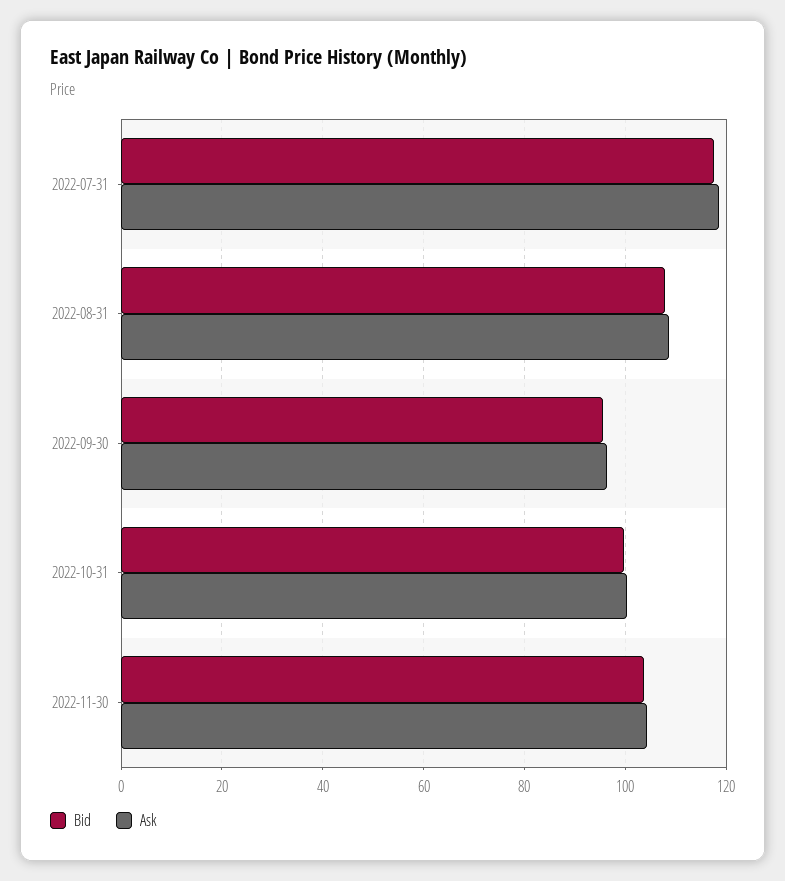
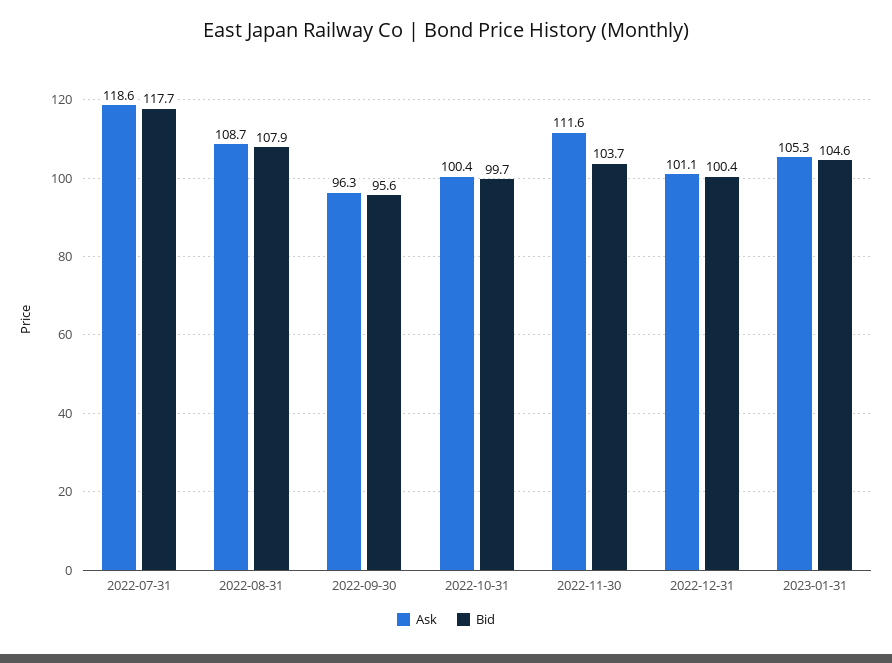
Ask, 2022-11-30: 104 -> 111.6
Ask, 2022-12-31: none -> 101.1
Bid, 2022-12-31: none -> 100.4
Ask, 2023-01-31: none -> 105.3
Bid, 2023-01-31: none -> 104.6

